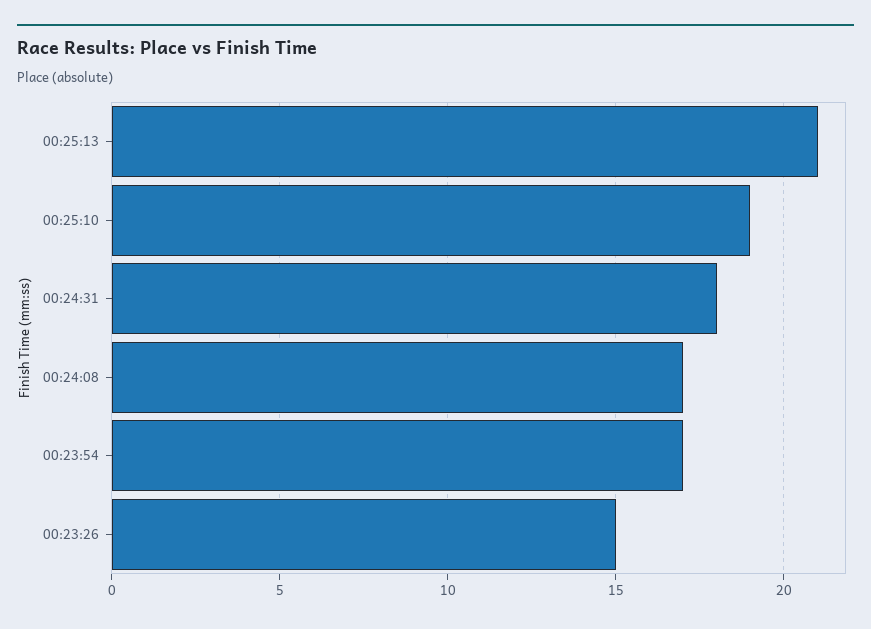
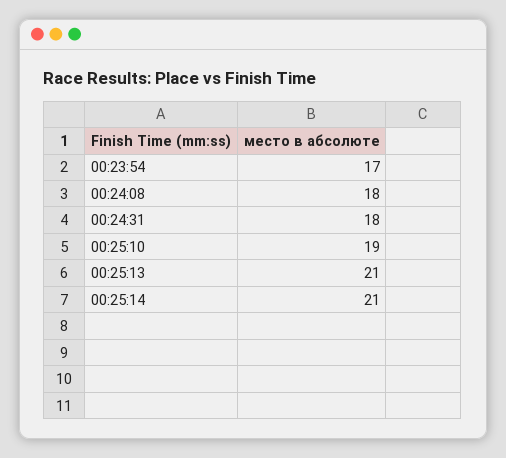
00:24:08: 17 -> 18
00:23:26: 15 -> none
00:25:14: none -> 21

